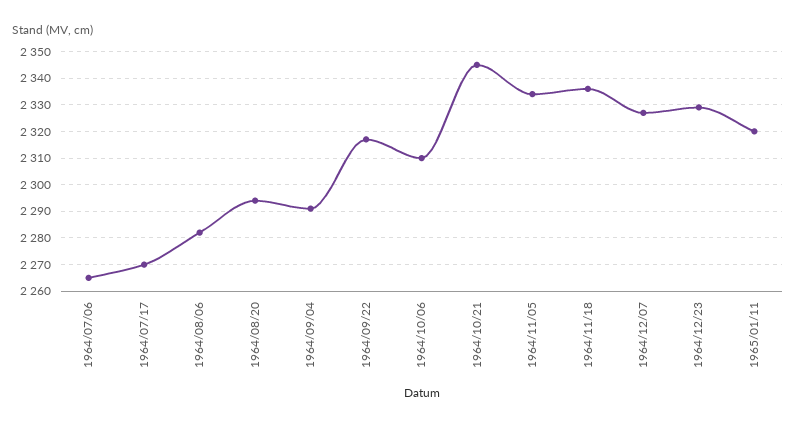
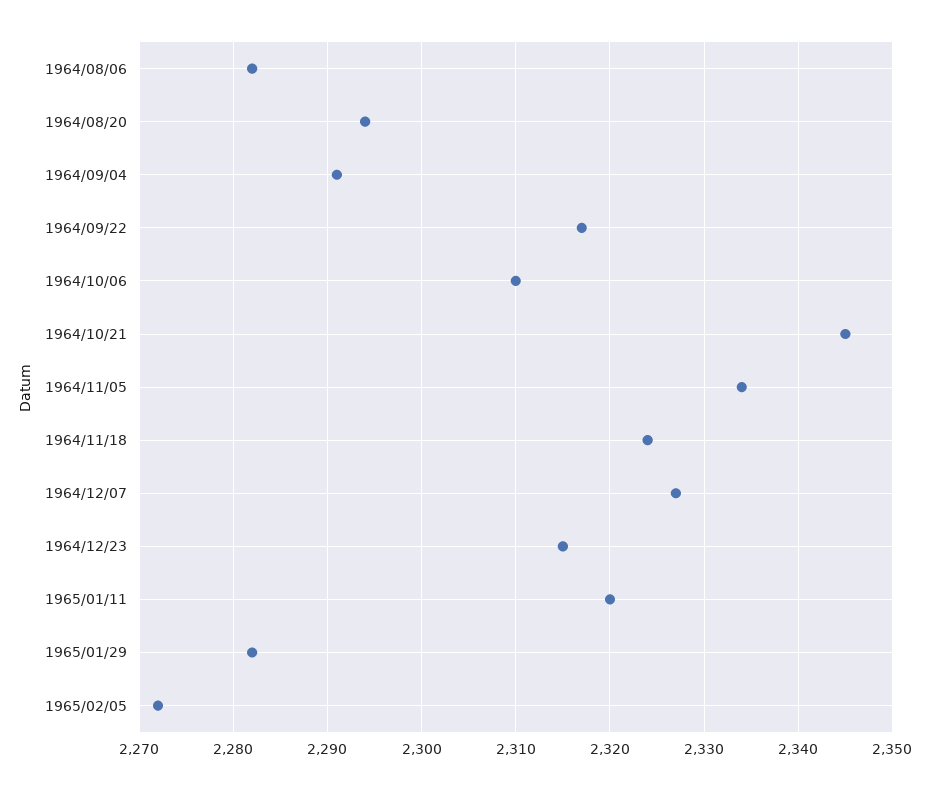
1964/07/06: 2265 -> none
1964/07/17: 2270 -> none
1964/11/18: 2335 -> 2324
1964/12/23: 2330 -> 2315
1965/01/29: none -> 2282
1965/02/05: none -> 2272

